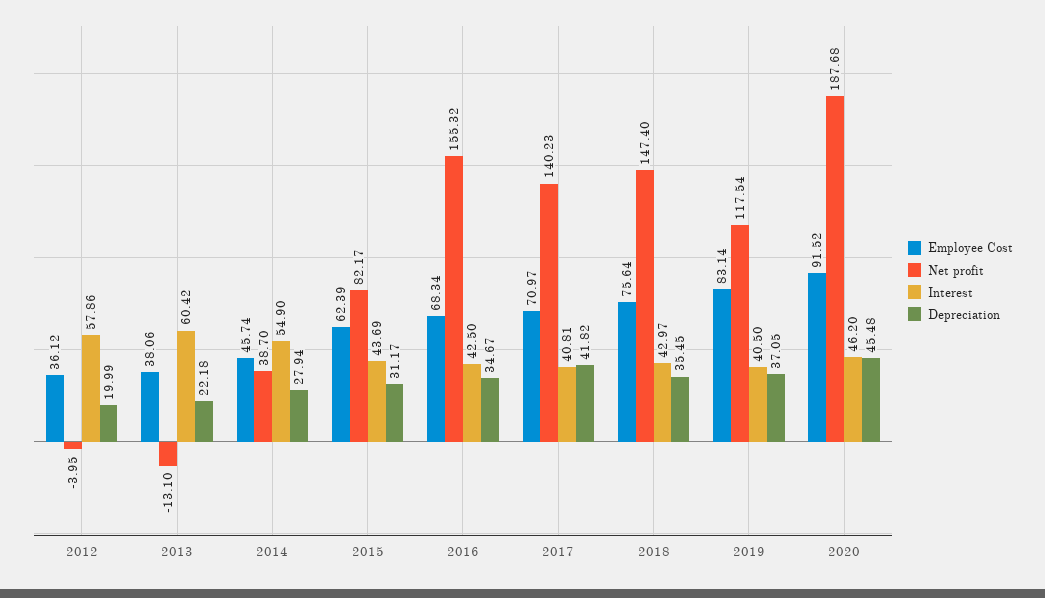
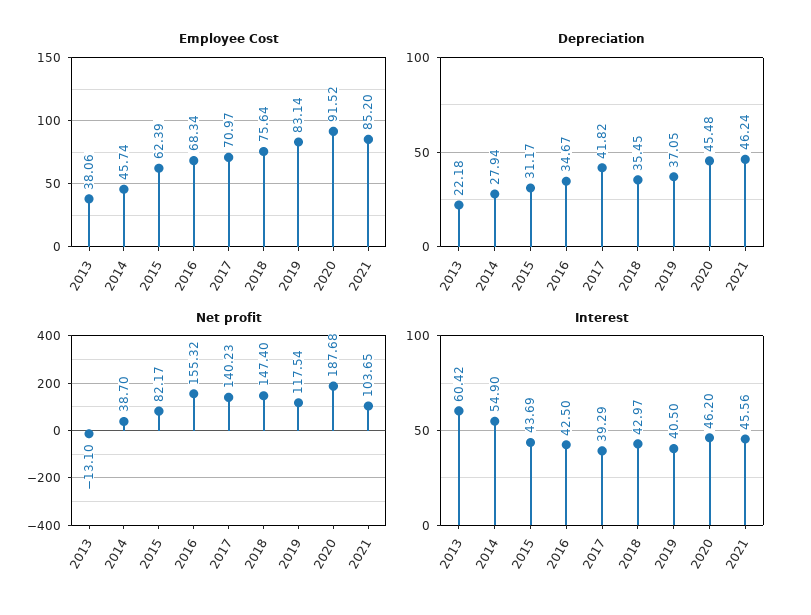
Employee Cost, 2012: 36.12 -> none
Net profit, 2012: -3.95 -> none
Interest, 2012: 57.86 -> none
Depreciation, 2012: 19.99 -> none
Interest, 2017: 40.81 -> 39.29
Employee Cost, 2021: none -> 85.2
Depreciation, 2021: none -> 46.24
Net profit, 2021: none -> 103.65
Interest, 2021: none -> 45.56

